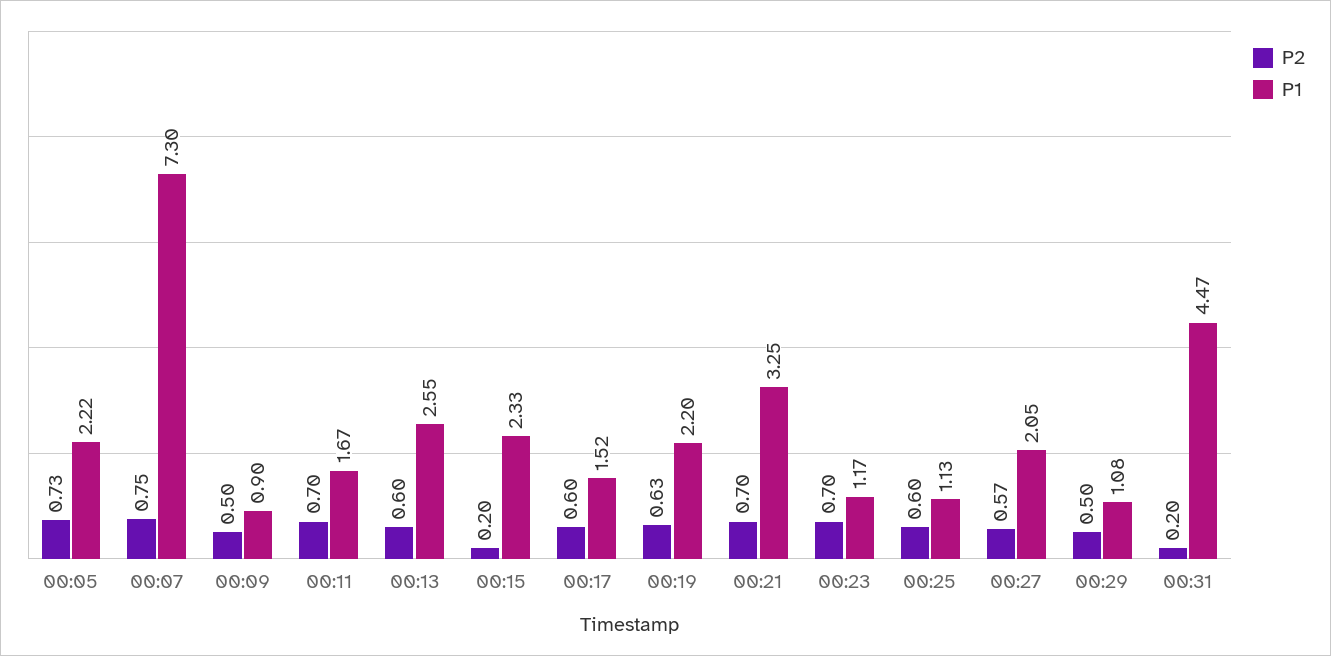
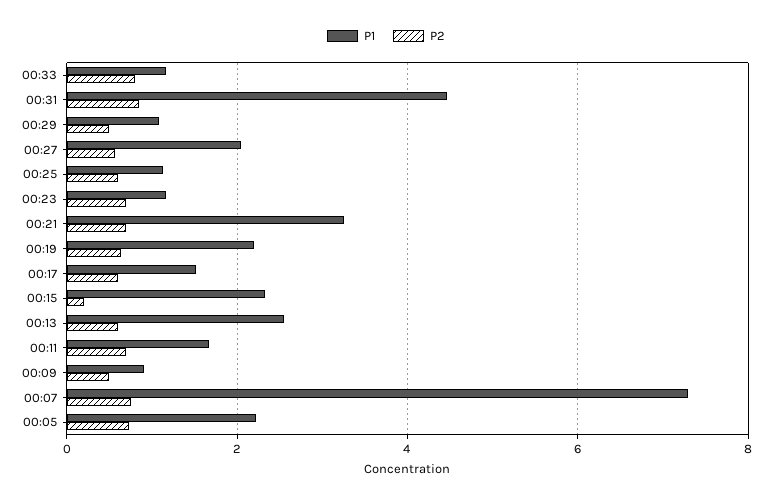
P2, 00:31: 0.2 -> 0.8
P1, 00:33: none -> 1.2
P2, 00:33: none -> 0.8

